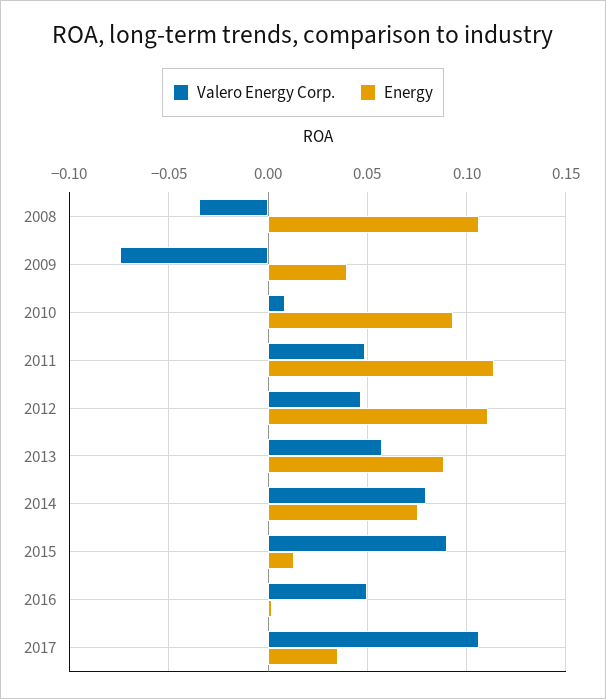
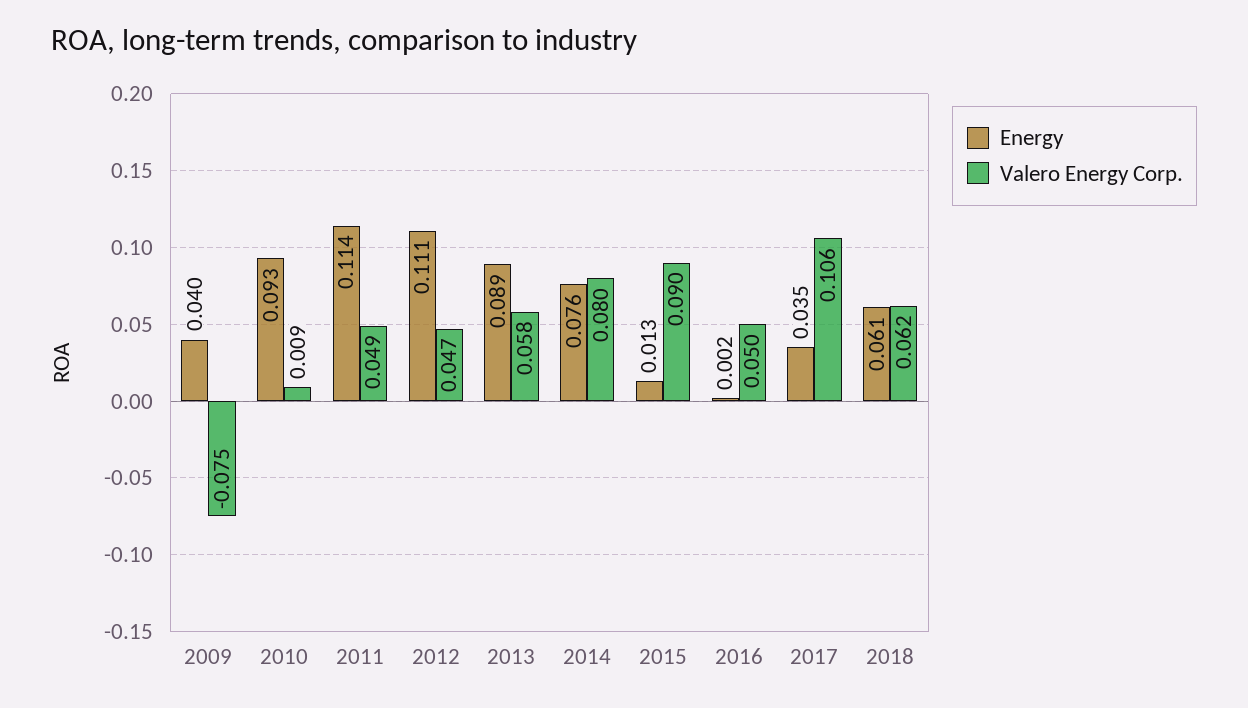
Valero Energy Corp., 2008: -0.035 -> none
Energy, 2008: 0.105 -> none
Energy, 2018: none -> 0.061
Valero Energy Corp., 2018: none -> 0.062

